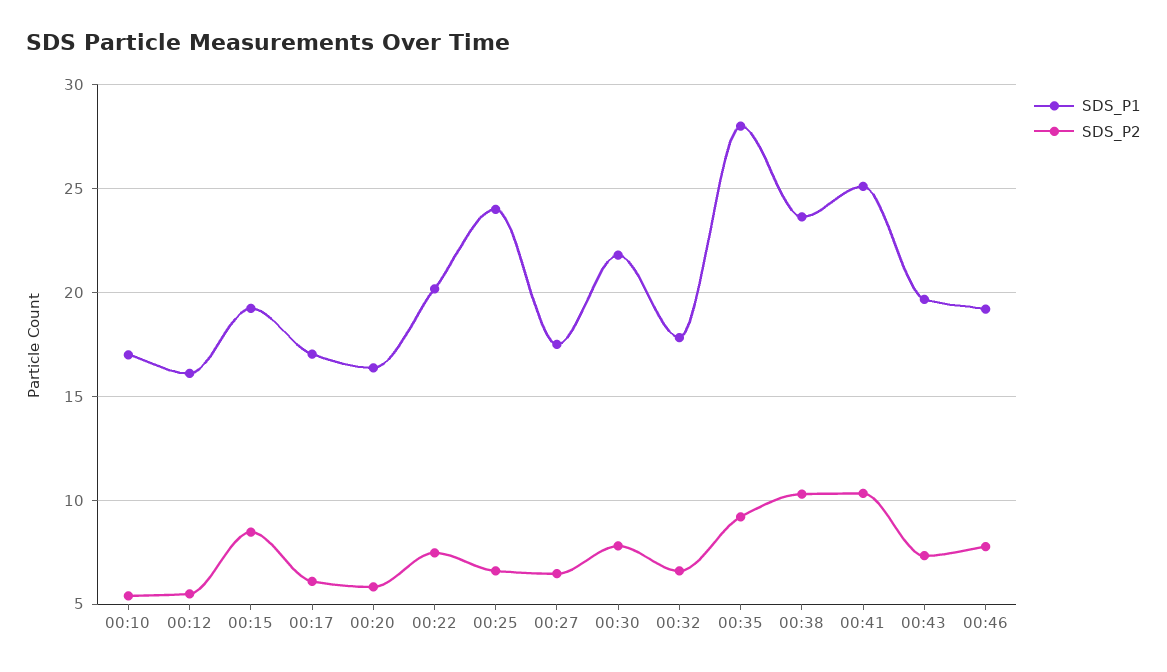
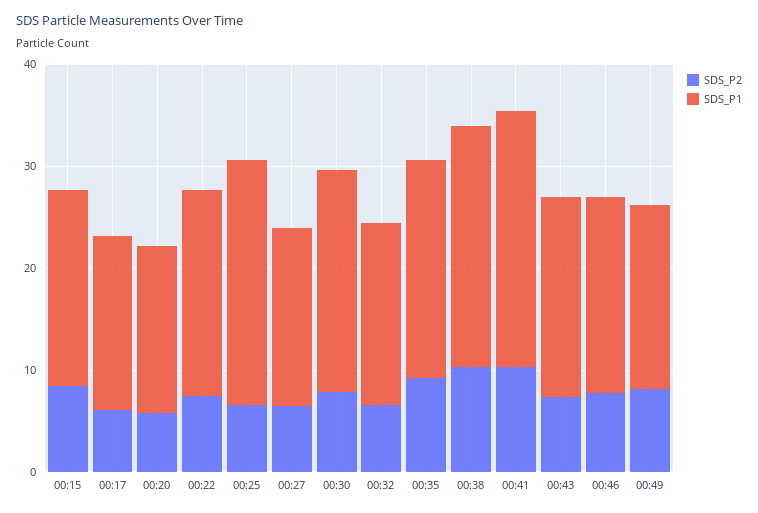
SDS_P1, 00:10: 17 -> none
SDS_P2, 00:10: 5.5 -> none
SDS_P1, 00:12: 16 -> none
SDS_P2, 00:12: 5.5 -> none
SDS_P1, 00:35: 28 -> 22
SDS_P2, 00:49: none -> 8
SDS_P1, 00:49: none -> 18

